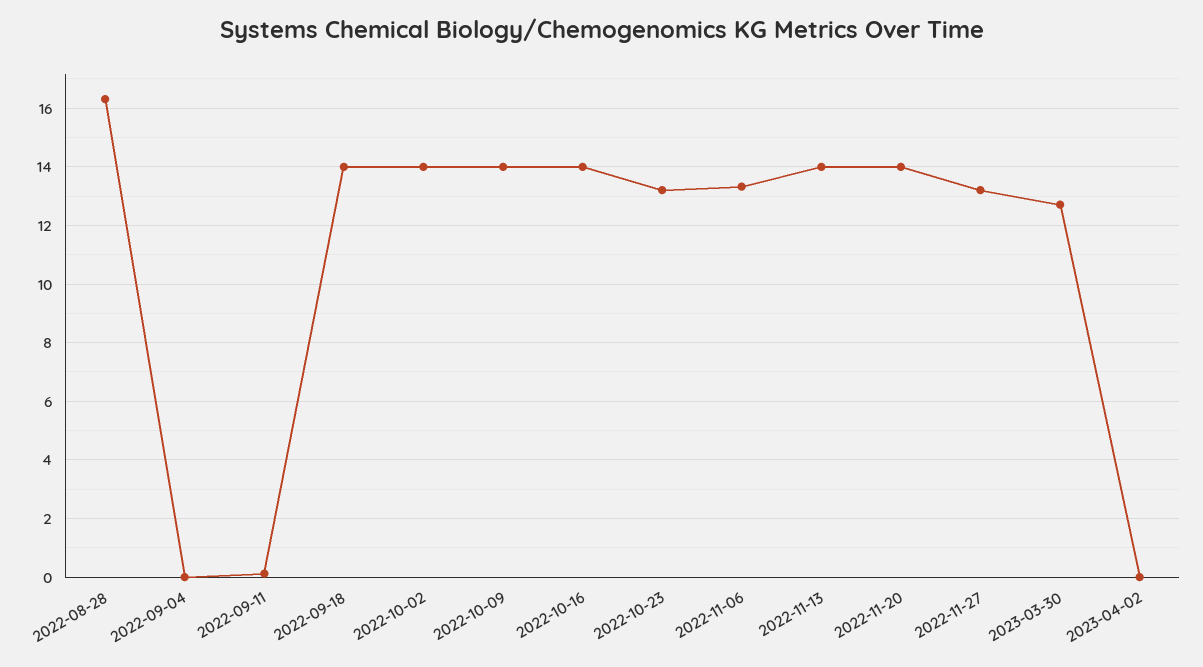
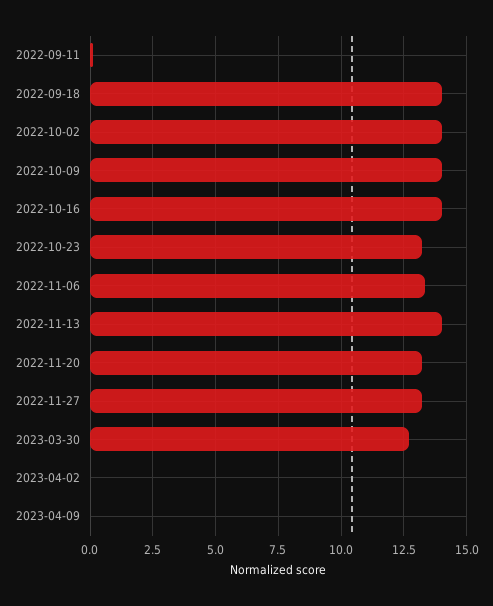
2022-08-28: 16.25 -> none
2022-09-04: 0 -> none
2022-11-20: 14 -> 13.25
2023-04-09: none -> 0

